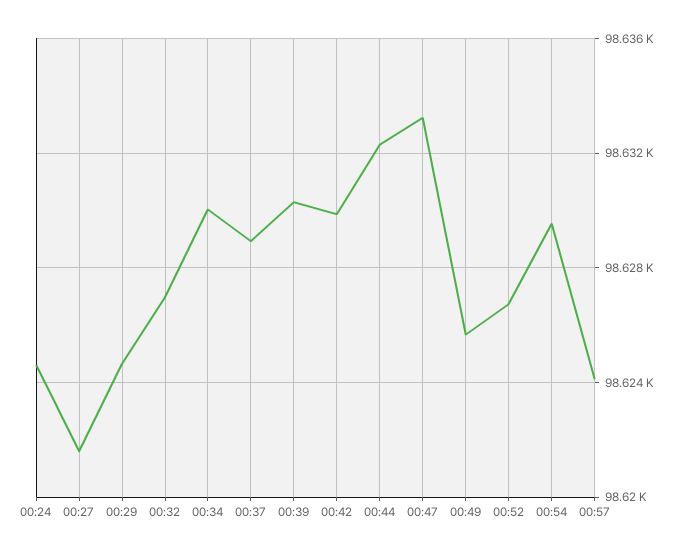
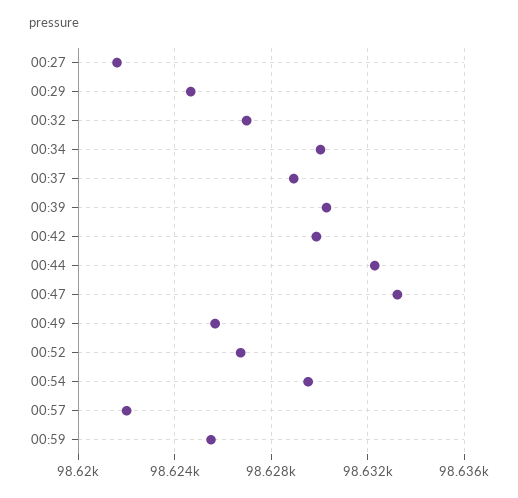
00:24: 98624.5 -> none
00:57: 98624 -> 98622
00:59: none -> 98625.5

